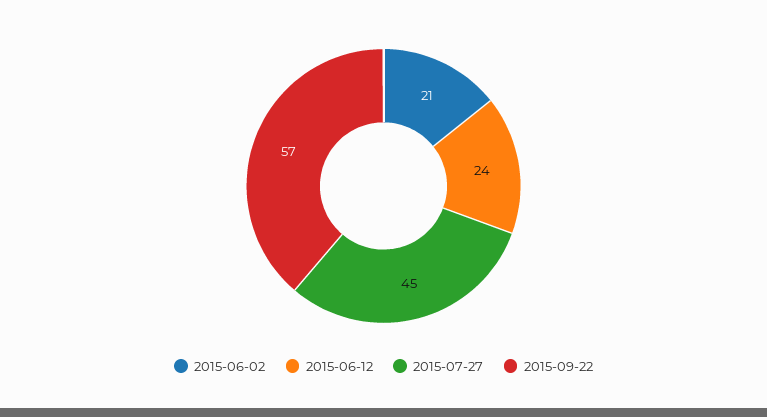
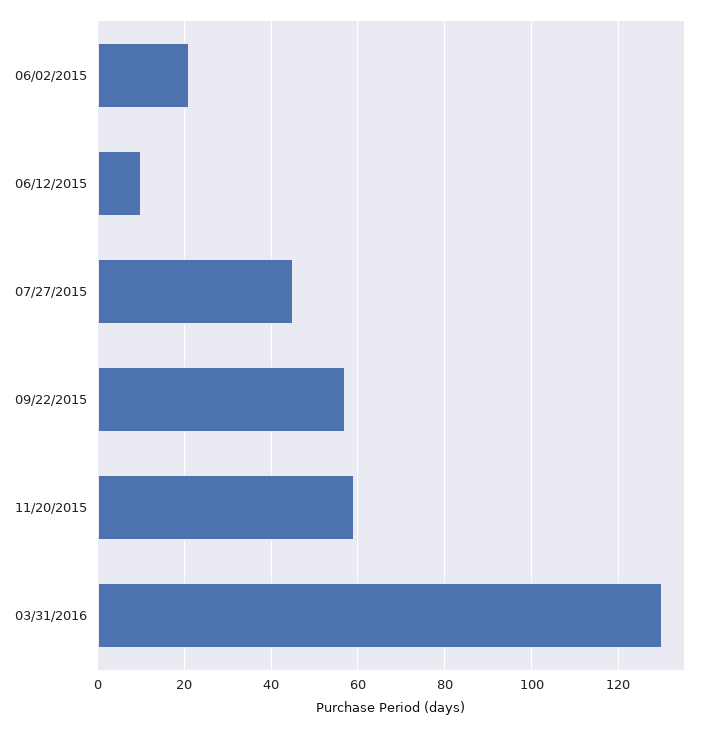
2015-06-12: 24 -> 10
11/20/2015: none -> 60
03/31/2016: none -> 130

